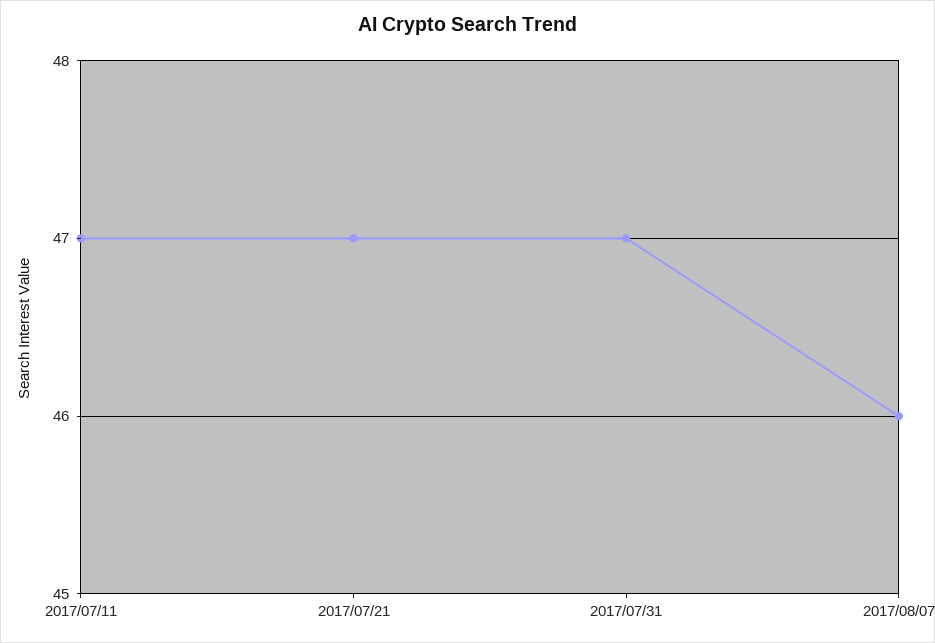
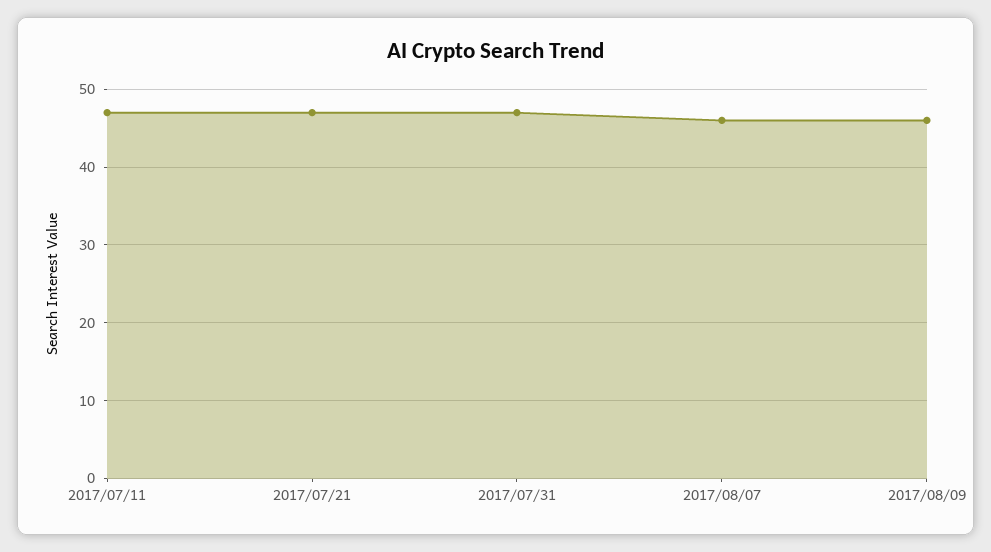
2017/08/09: none -> 46

